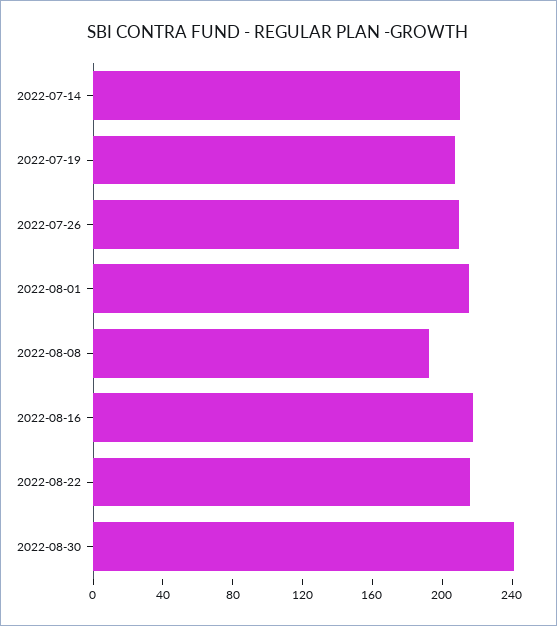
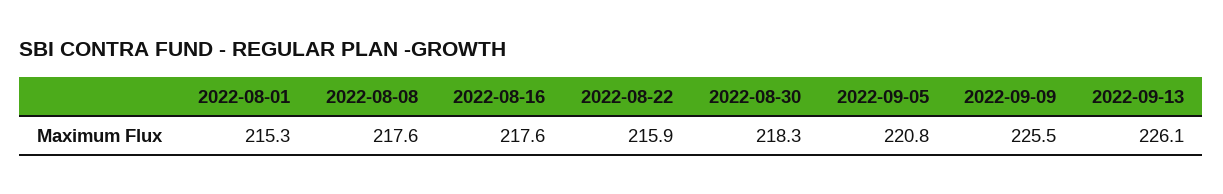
2022-07-14: 210 -> none
2022-07-19: 210 -> none
2022-07-26: 210 -> none
2022-08-08: 190 -> 217.6
2022-08-30: 240 -> 218.3
2022-09-05: none -> 220.8
2022-09-09: none -> 225.5
2022-09-13: none -> 226.1

